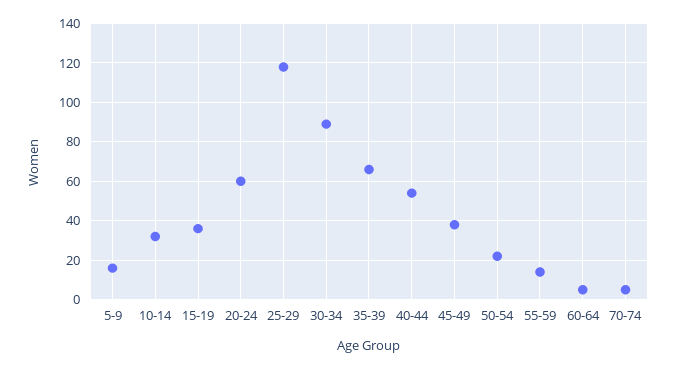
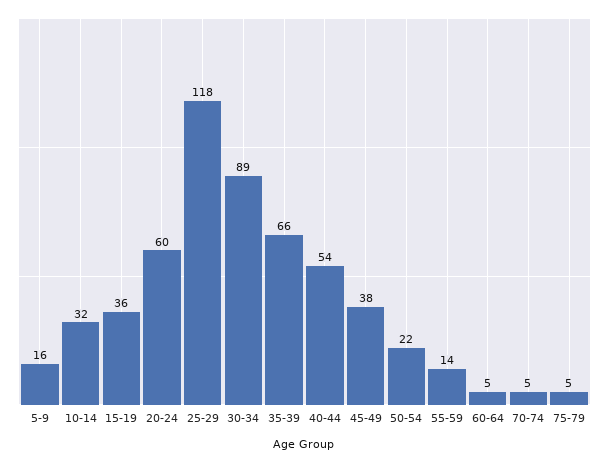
75-79: none -> 5

